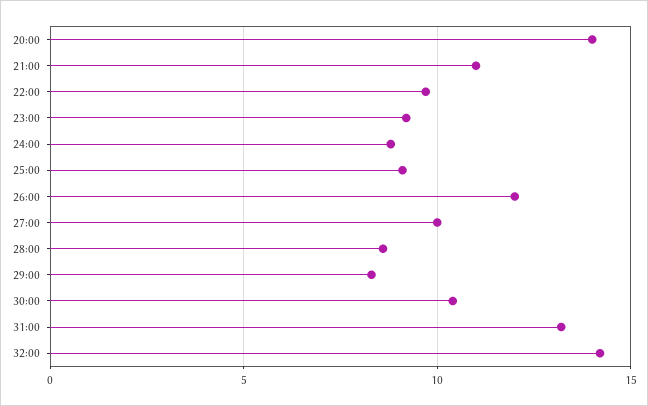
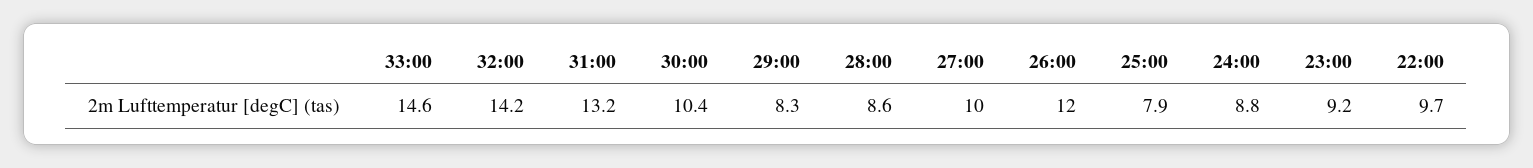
20:00: 14 -> none
21:00: 11 -> none
25:00: 9 -> 7.9
33:00: none -> 14.6

